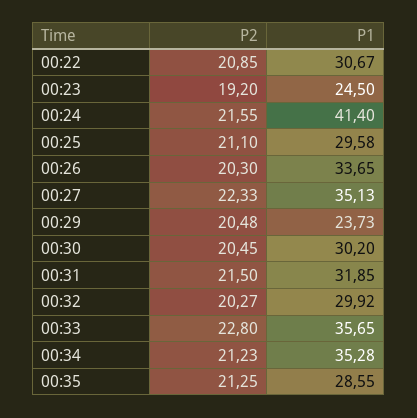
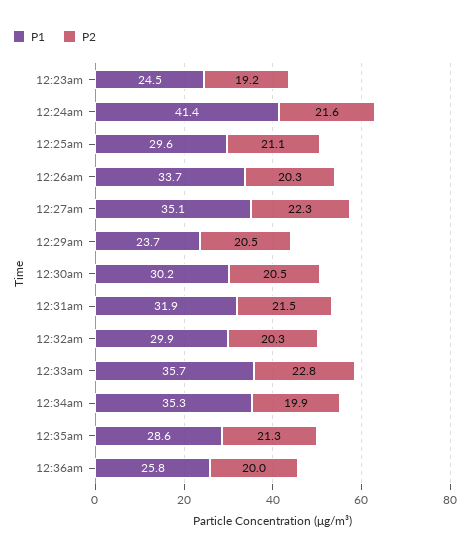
P2, 00:22: 20.85 -> none
P1, 00:22: 30.67 -> none
P2, 00:34: 21.23 -> 19.9
P1, 12:36am: none -> 25.8
P2, 12:36am: none -> 20

